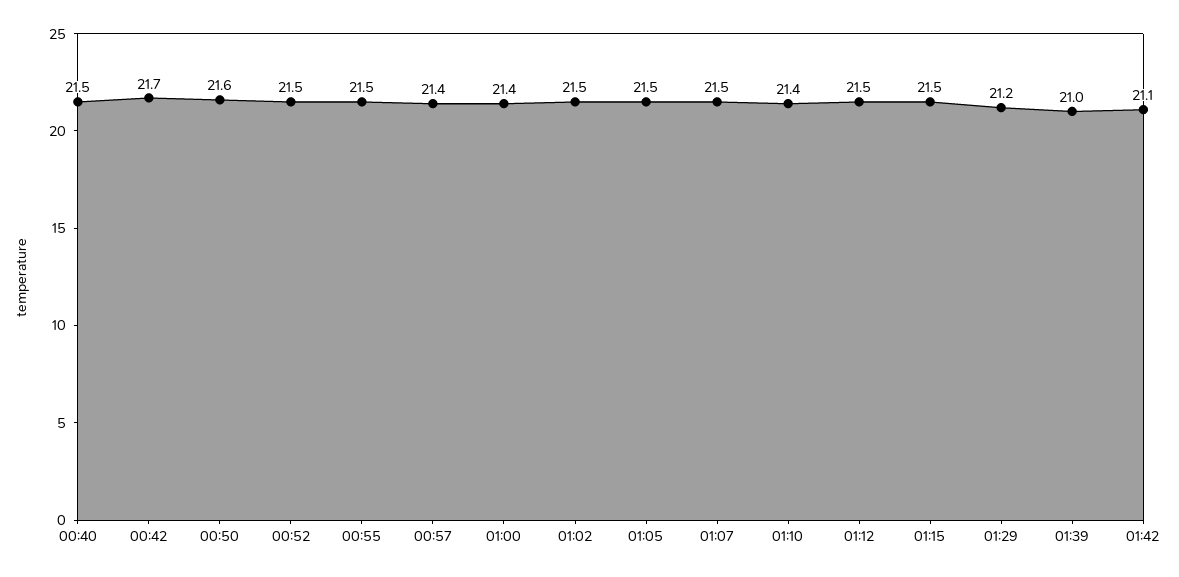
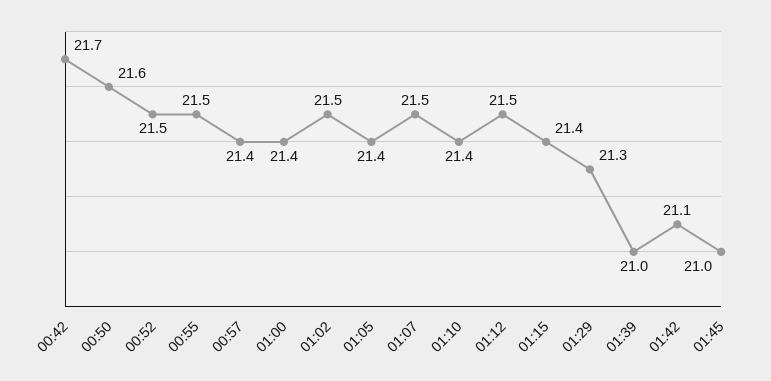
00:40: 21.5 -> none
01:05: 21.5 -> 21.4
01:15: 21.5 -> 21.4
01:29: 21.2 -> 21.3
01:45: none -> 21

